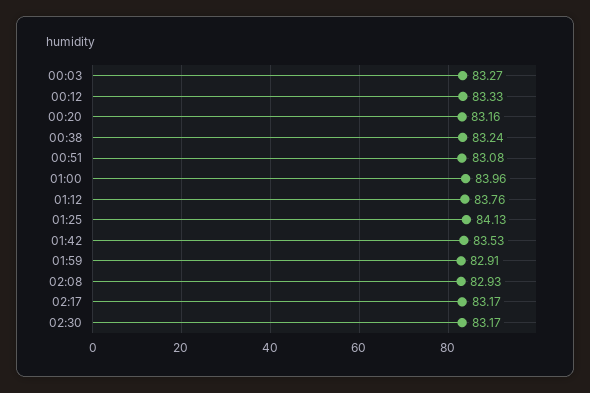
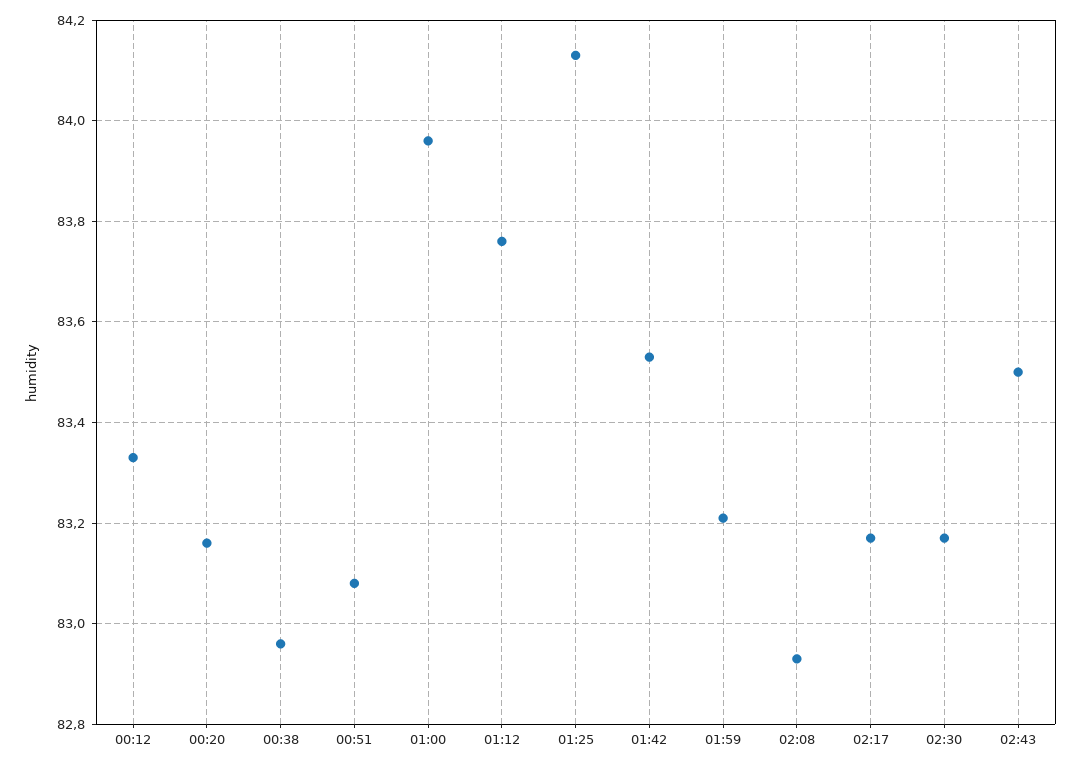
00:03: 83.27 -> none
00:38: 83.24 -> 82.95
01:59: 82.91 -> 83.2
02:43: none -> 83.5

